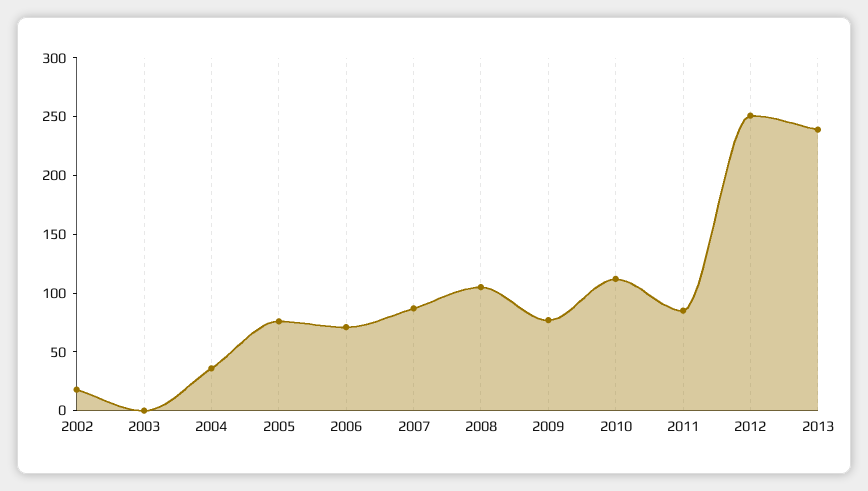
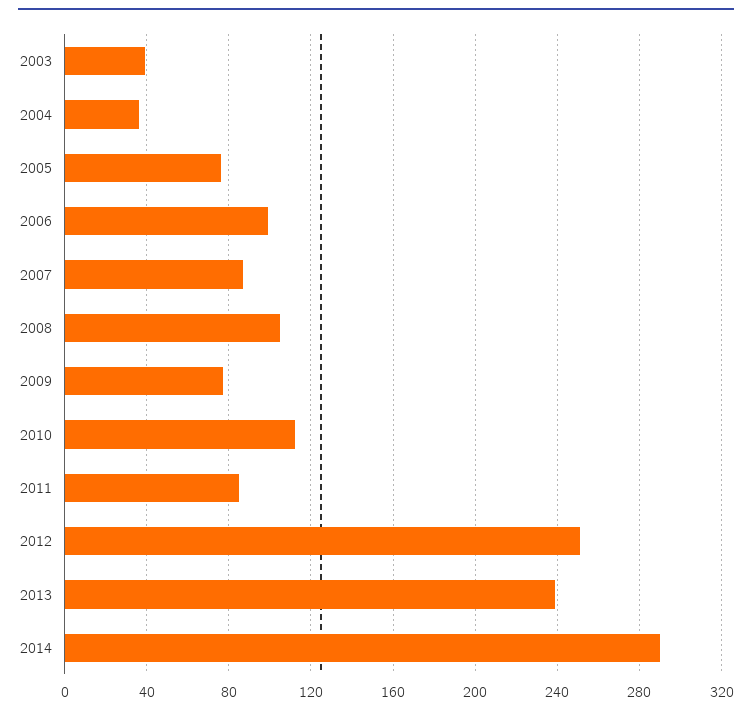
2002: 20 -> none
2003: 0 -> 40
2006: 70 -> 100
2014: none -> 290

